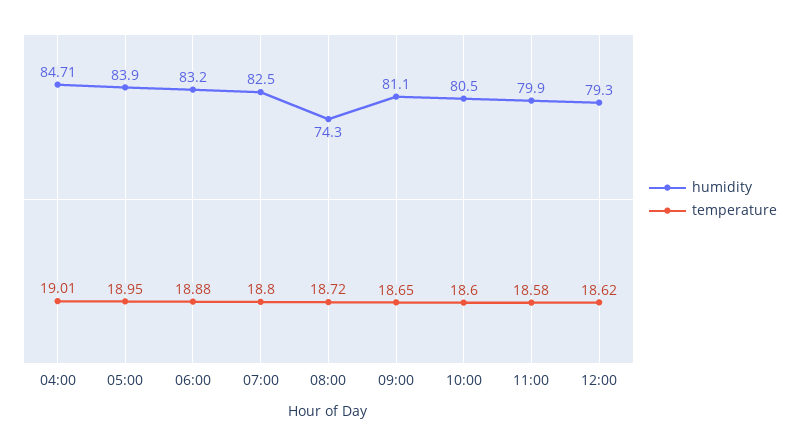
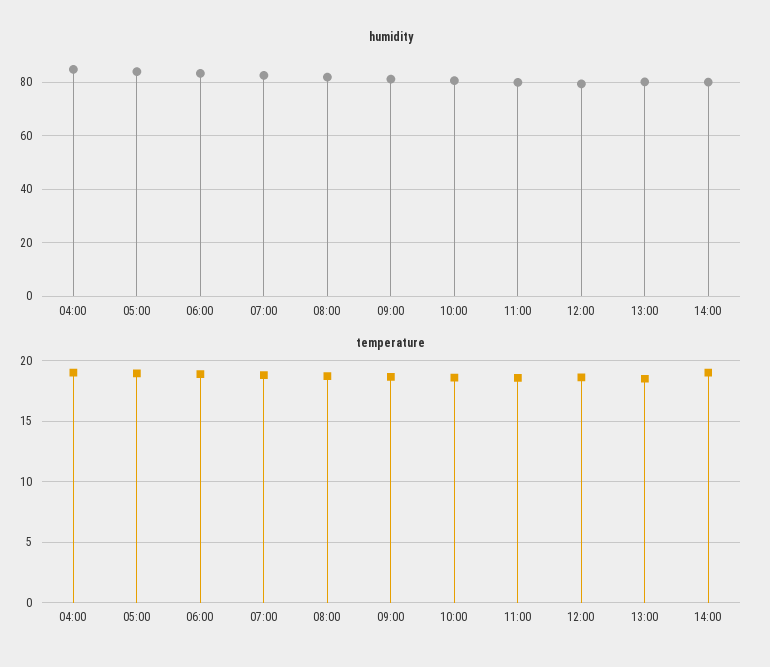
humidity, 08:00: 74.3 -> 82.5
humidity, 13:00: none -> 80
humidity, 14:00: none -> 80
temperature, 13:00: none -> 18.5
temperature, 14:00: none -> 19

